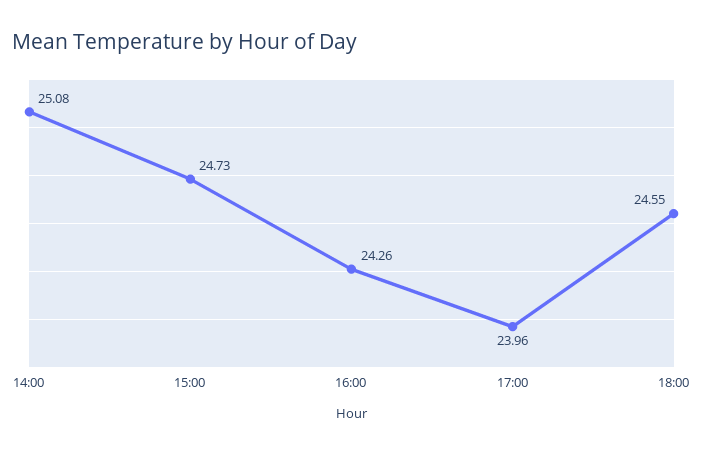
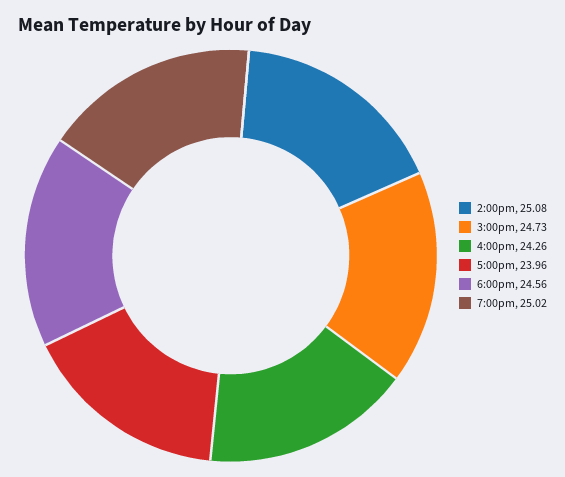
18:00: 24.55 -> 24.56
7:00pm: none -> 25.02

